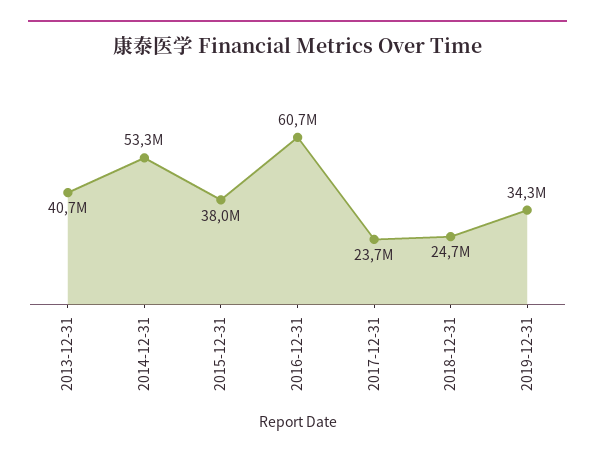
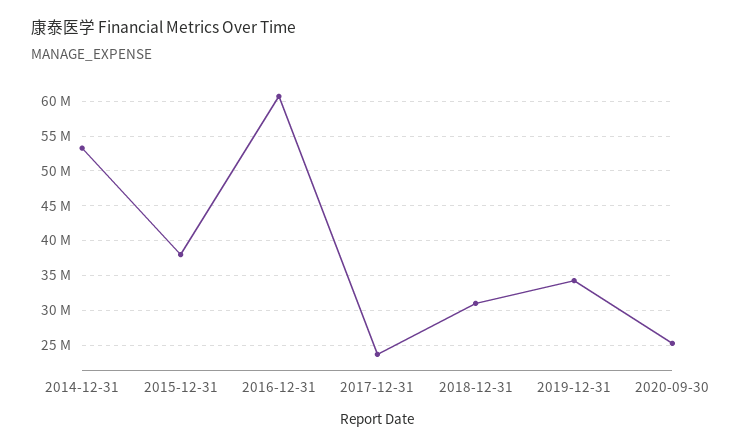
2013-12-31: 40700000 -> none
2018-12-31: 24700000 -> 31000000
2020-09-30: none -> 25000000

